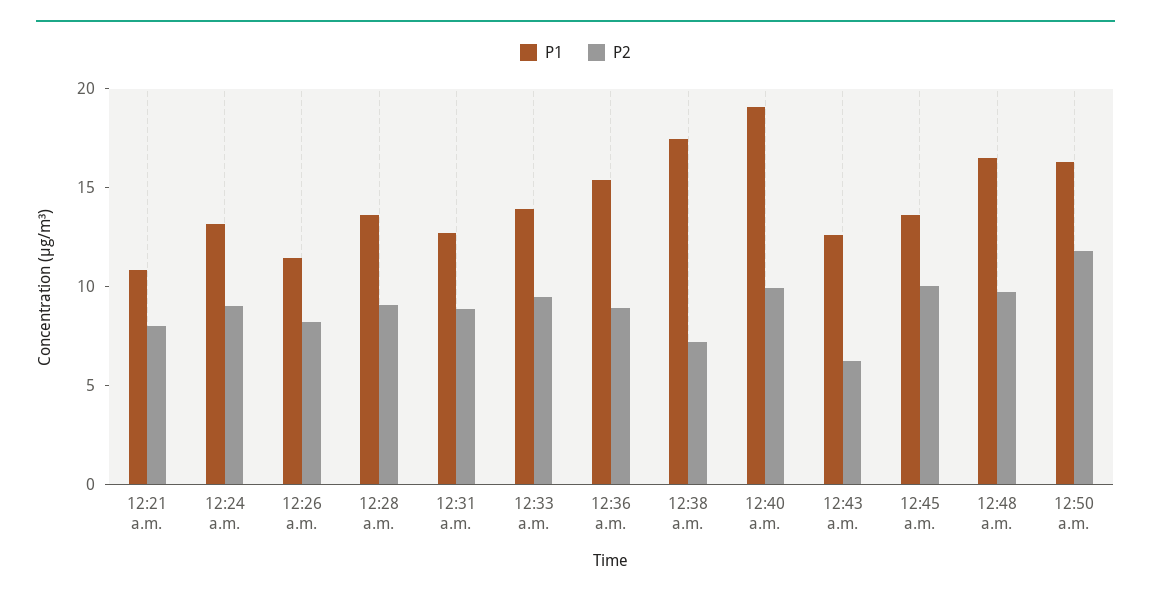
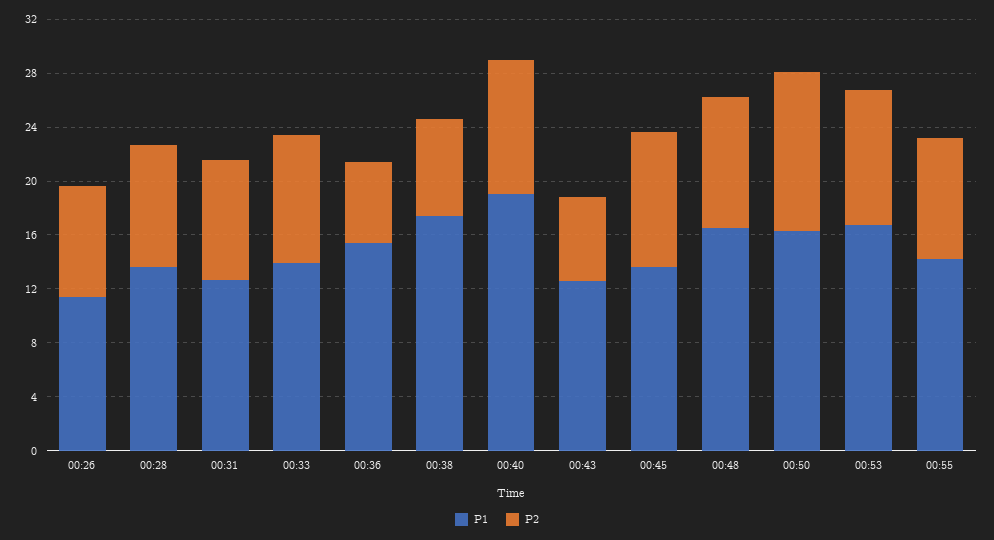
P1, 12:21 a.m.: 11 -> none
P2, 12:21 a.m.: 8 -> none
P1, 12:24 a.m.: 13 -> none
P2, 12:24 a.m.: 9 -> none
P2, 12:36 a.m.: 9 -> 6
P1, 00:53: none -> 17
P2, 00:53: none -> 10
P1, 00:55: none -> 14
P2, 00:55: none -> 9

